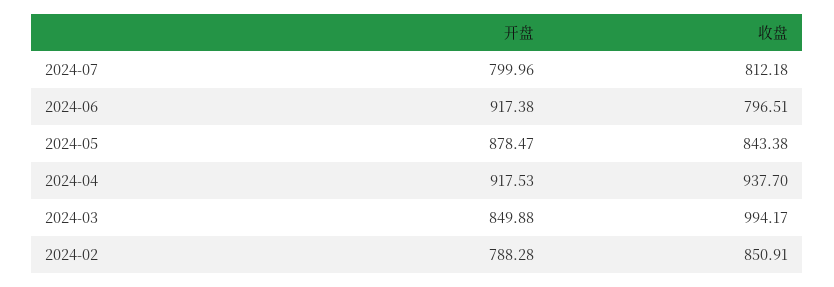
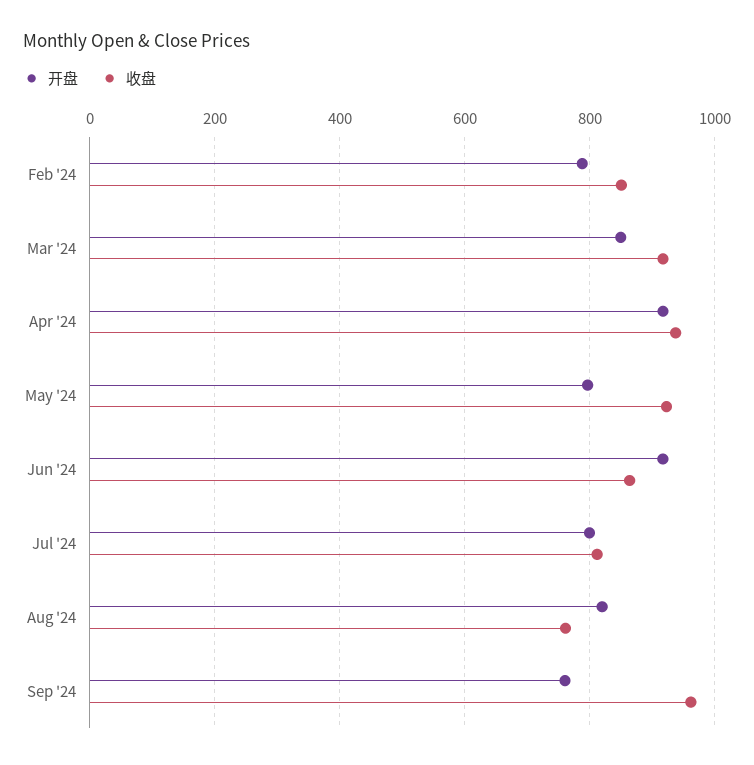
收盘, 2024-06: 796.51 -> 860
开盘, 2024-05: 878.47 -> 800
收盘, 2024-05: 843.38 -> 920
收盘, 2024-03: 994.17 -> 920
开盘, Aug '24: none -> 820
收盘, Aug '24: none -> 760
开盘, Sep '24: none -> 760
收盘, Sep '24: none -> 960

